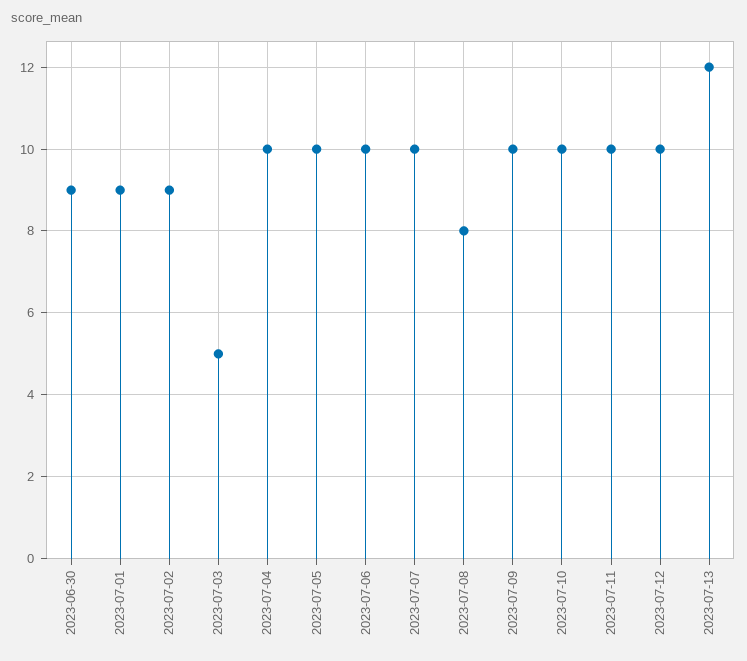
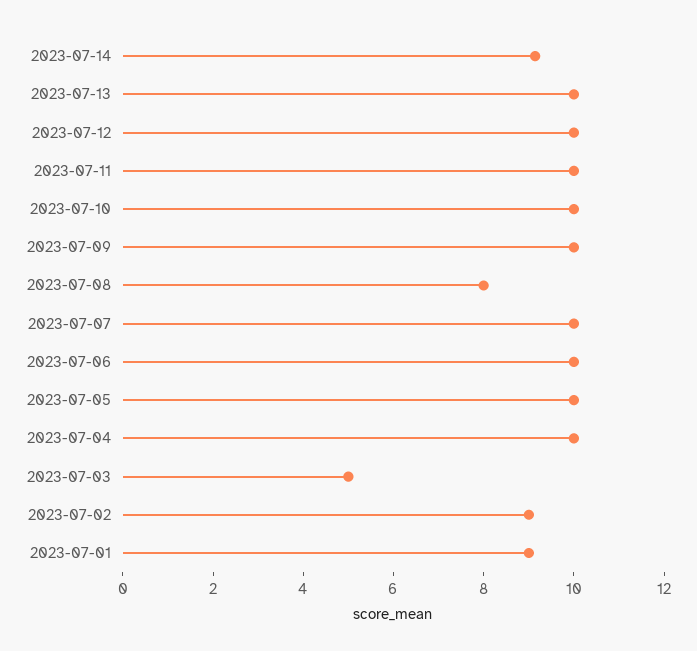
2023-06-30: 9 -> none
2023-07-13: 12 -> 10
2023-07-14: none -> 9

